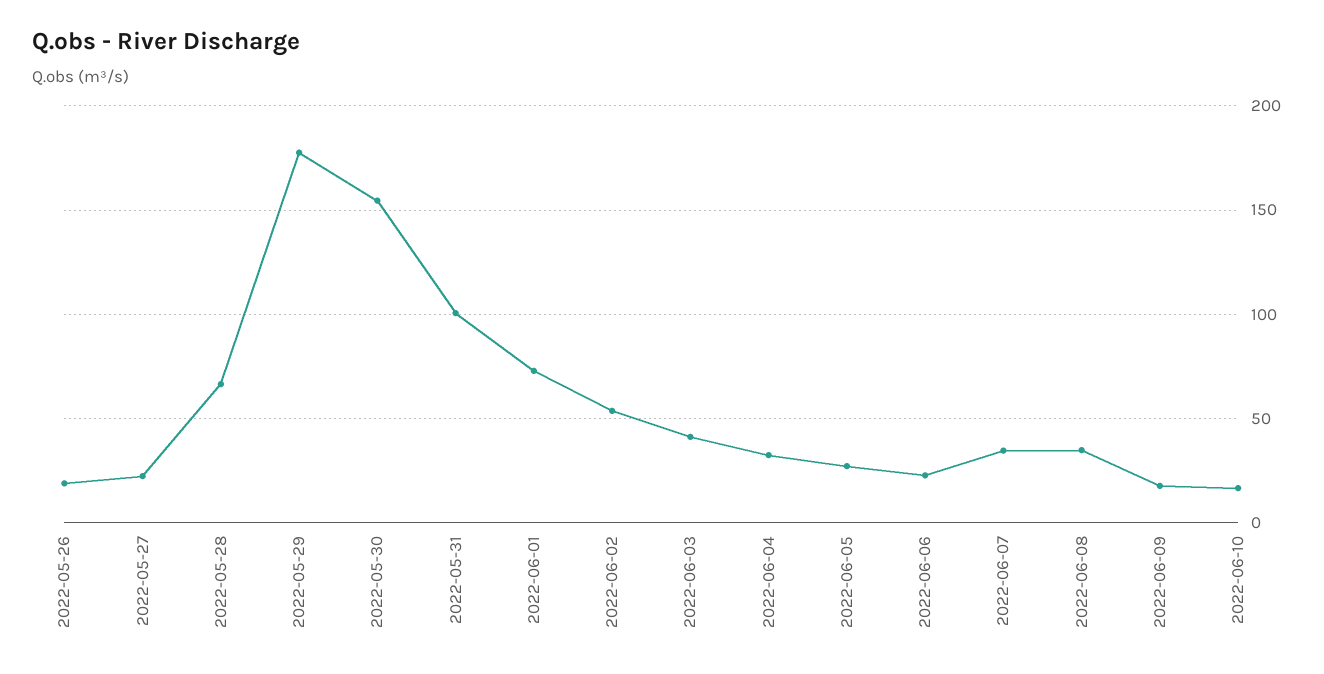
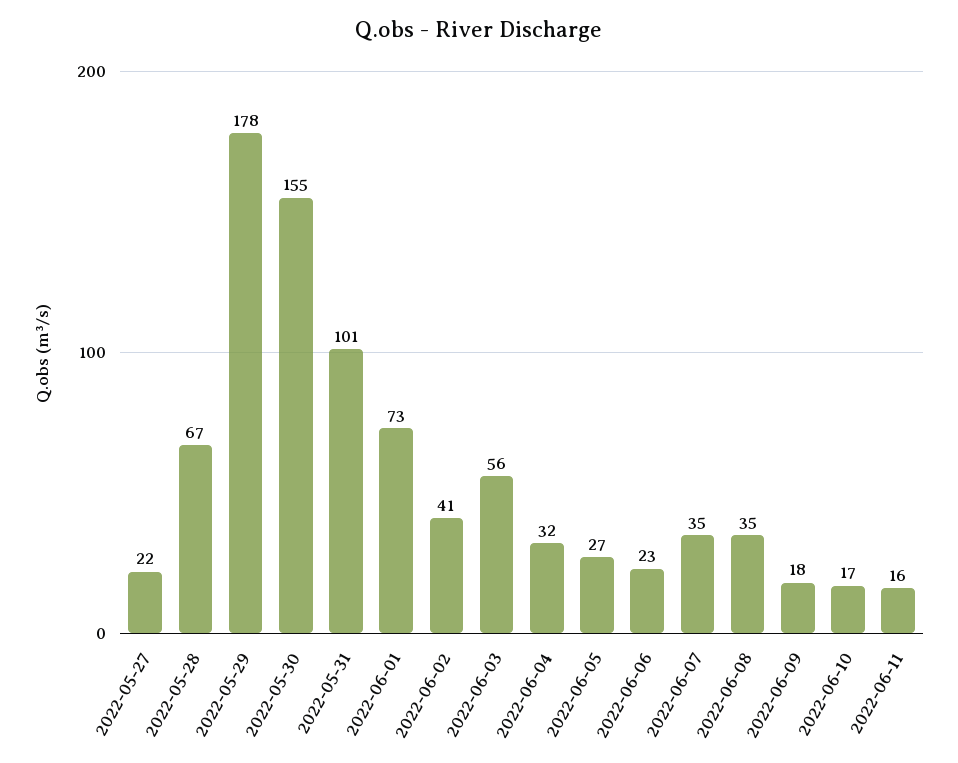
2022-05-26: 20 -> none
2022-06-02: 55 -> 41
2022-06-03: 40 -> 56
2022-06-11: none -> 16

